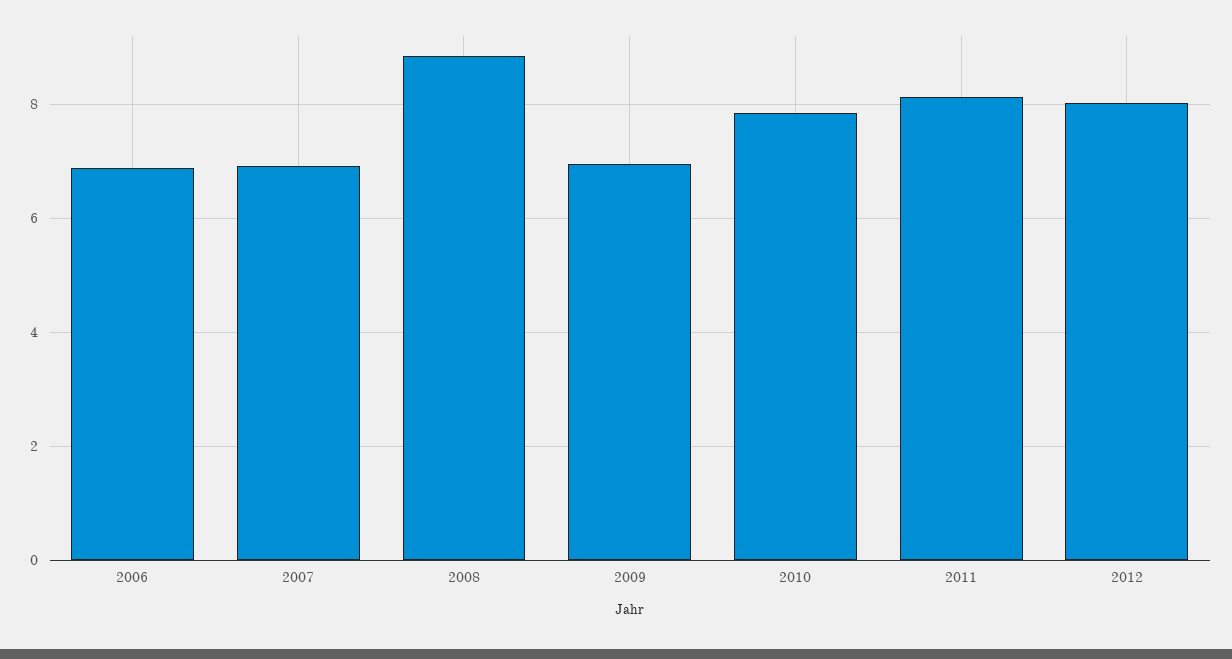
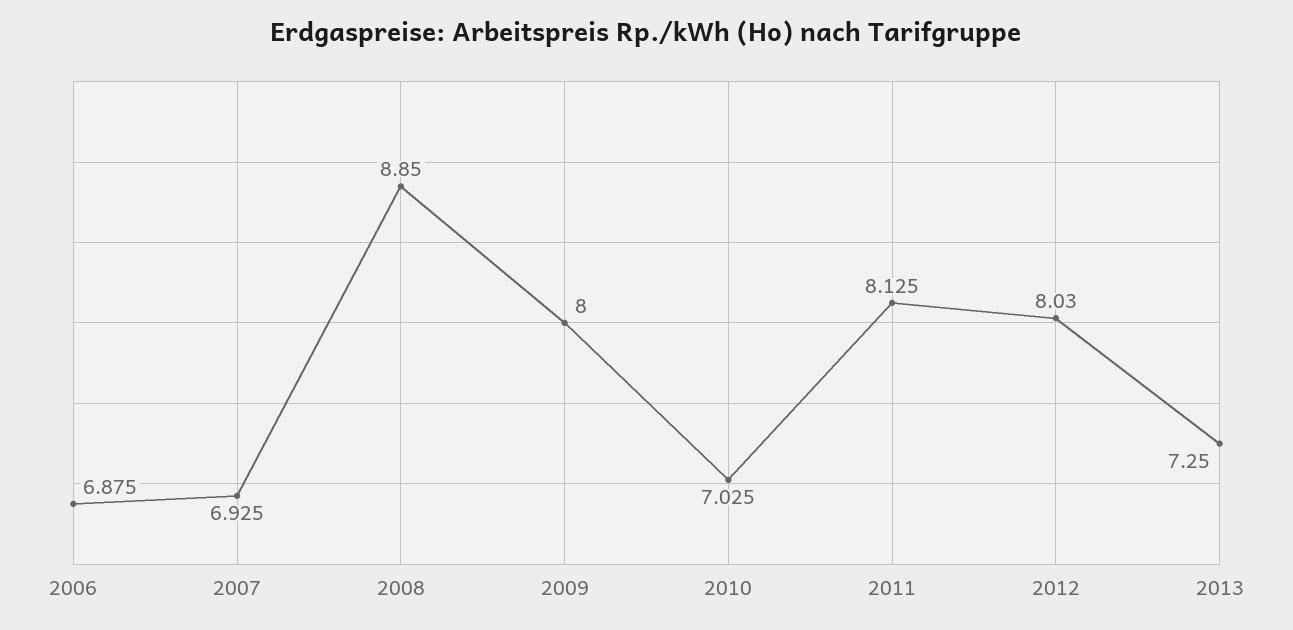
2009: 7 -> 8
2010: 7.8 -> 7.025
2013: none -> 7.25

